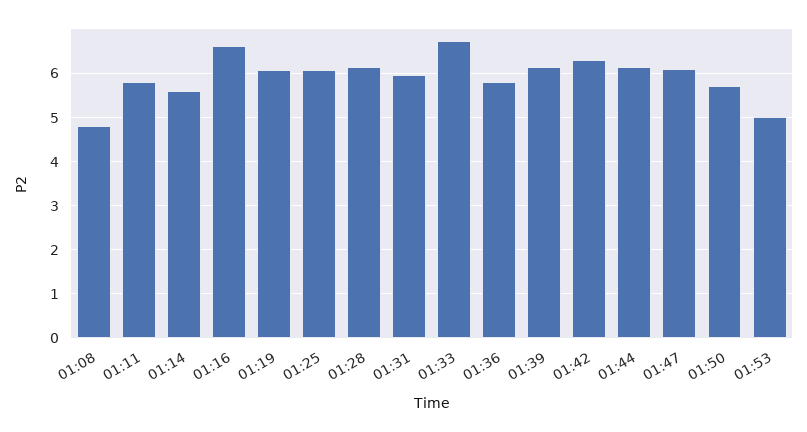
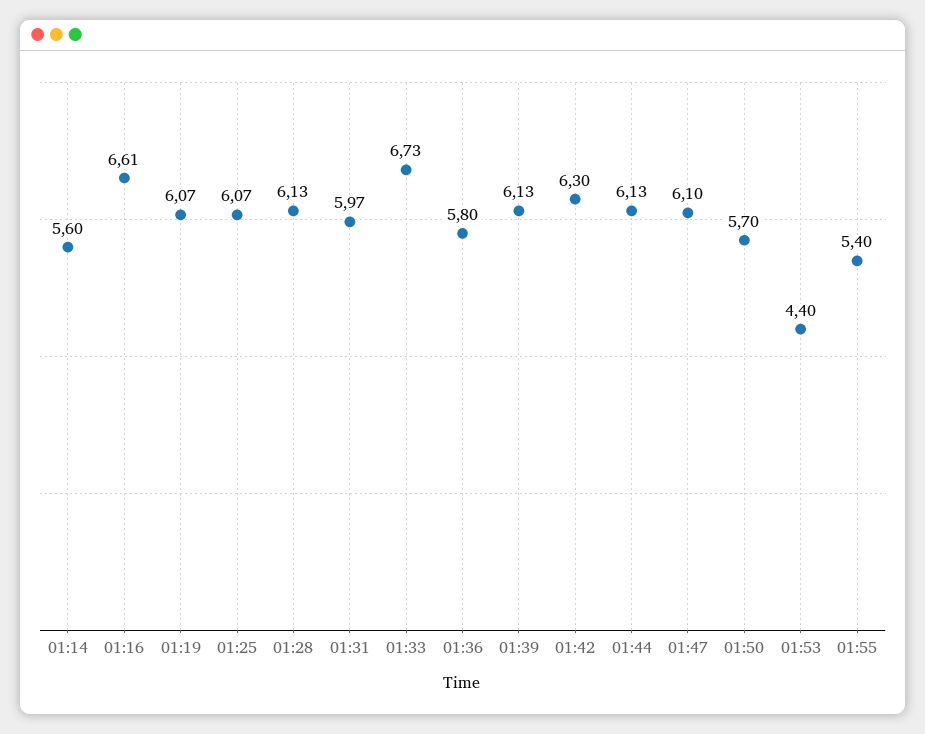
01:08: 4.8 -> none
01:11: 5.8 -> none
01:53: 5 -> 4.4
01:55: none -> 5.4

